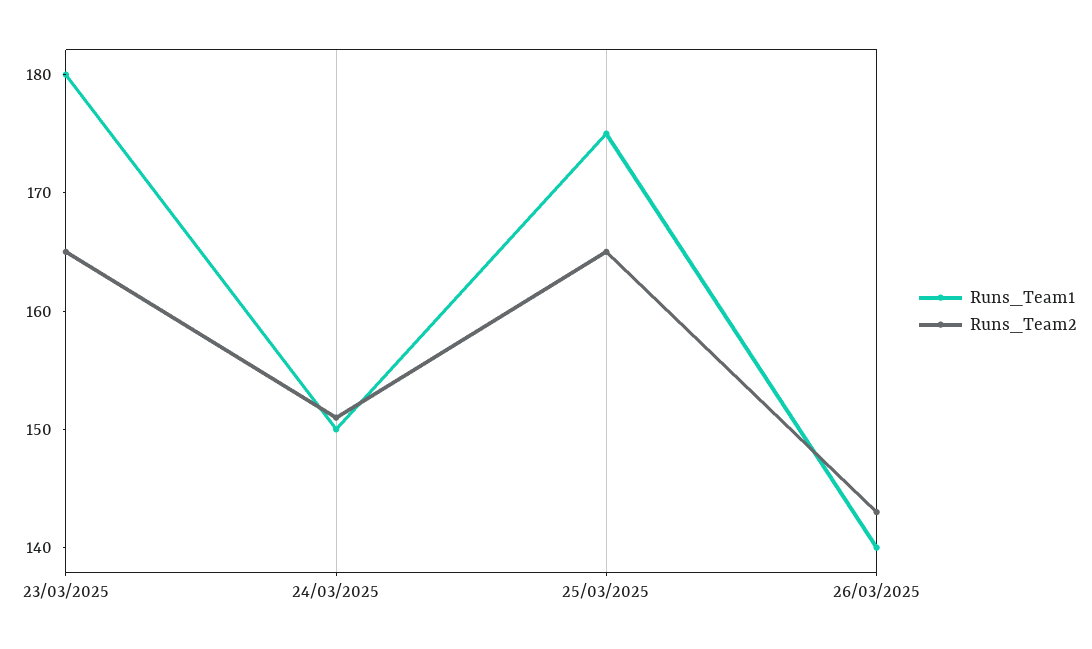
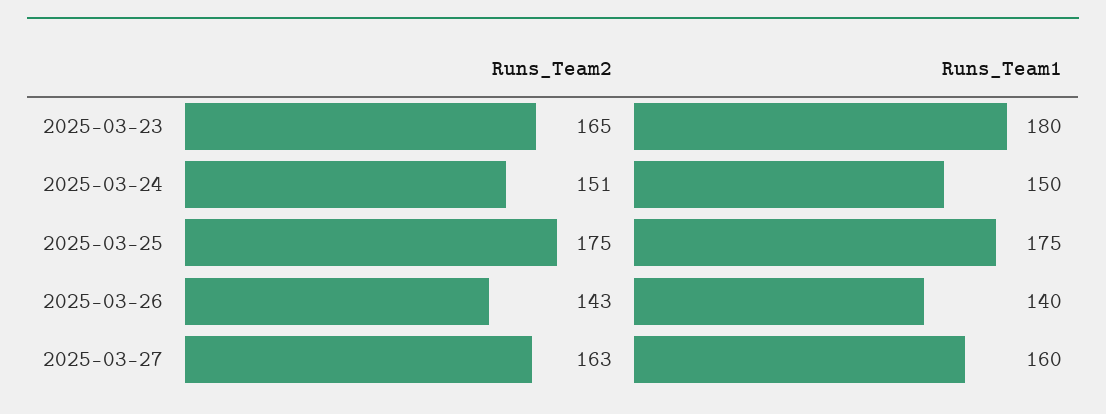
Runs_Team2, 25/03/2025: 165 -> 175
Runs_Team2, 2025-03-27: none -> 163
Runs_Team1, 2025-03-27: none -> 160

